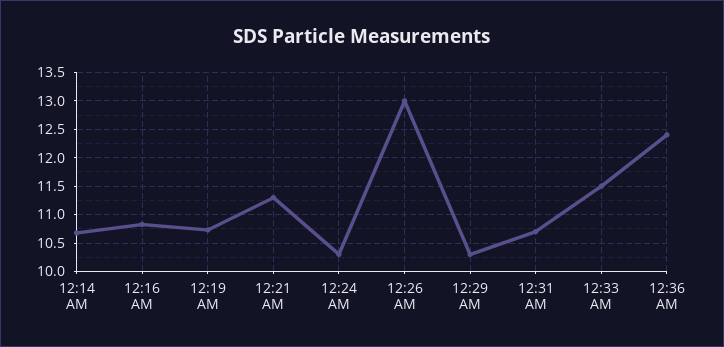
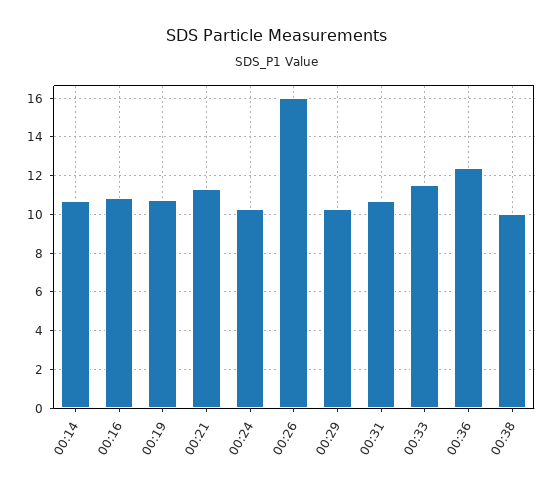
12:26 AM: 13 -> 16
00:38: none -> 10

